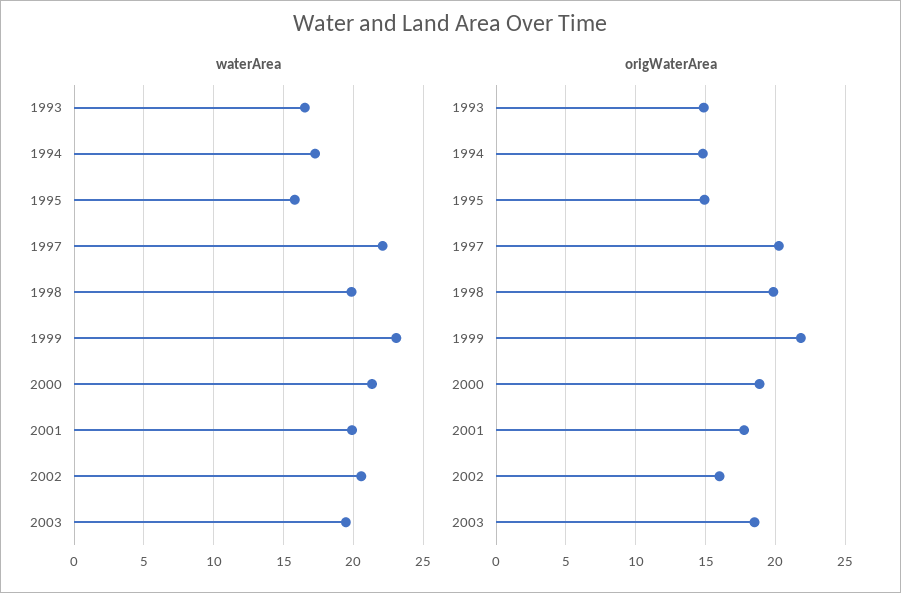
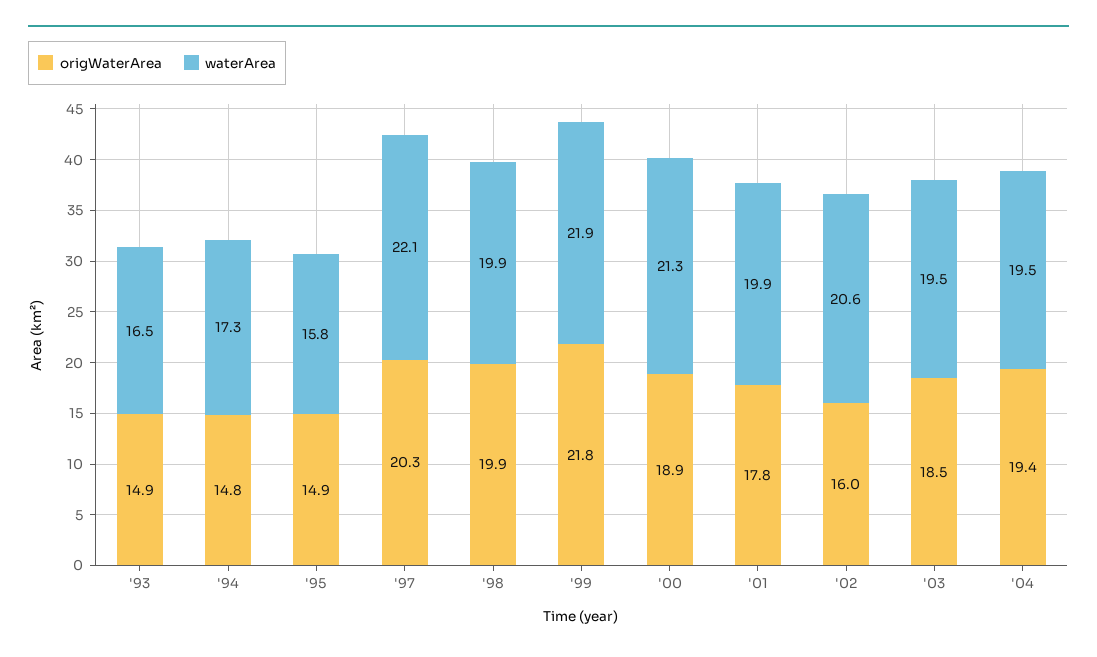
waterArea, 1999: 23 -> 21.9
origWaterArea, '04: none -> 19.4
waterArea, '04: none -> 19.5

